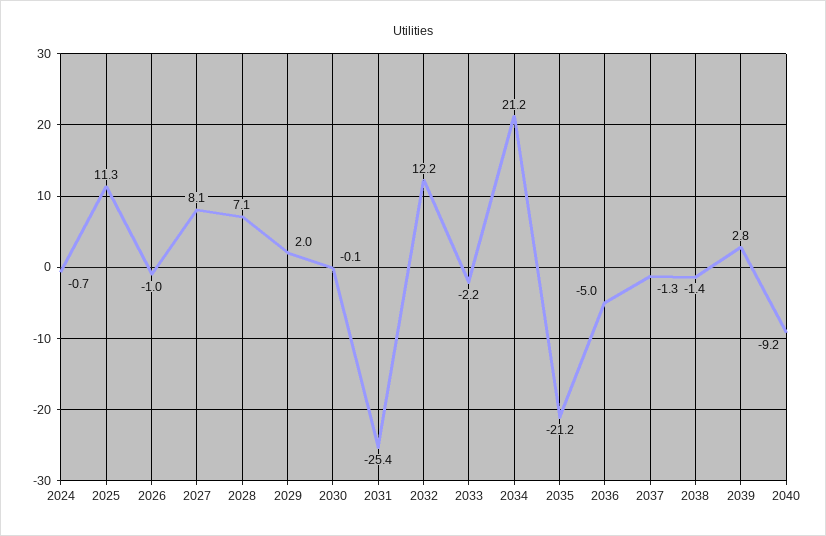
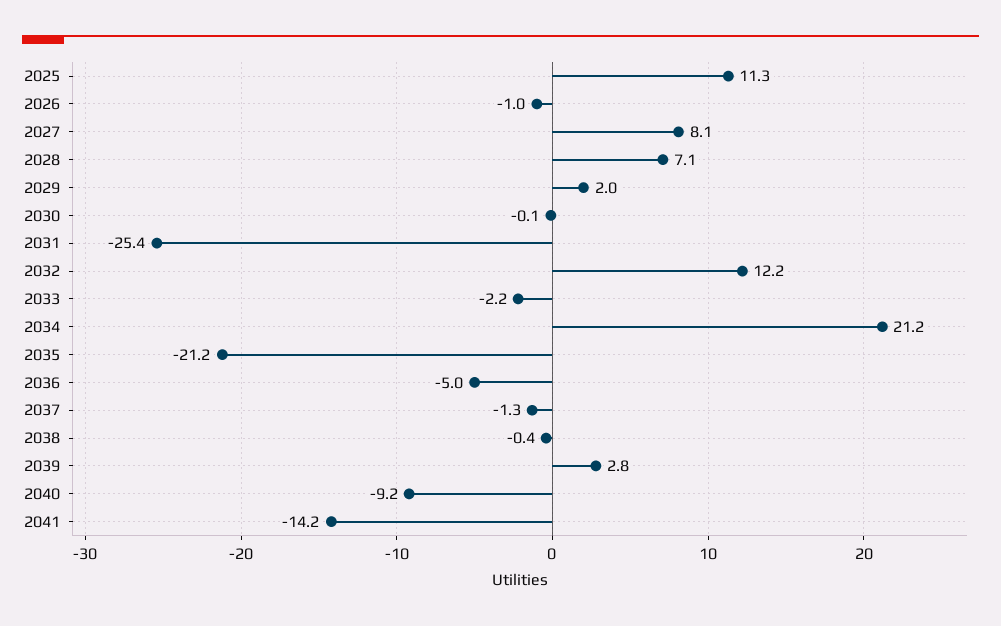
2024: -0.7 -> none
2038: -1.4 -> -0.4
2041: none -> -14.2

